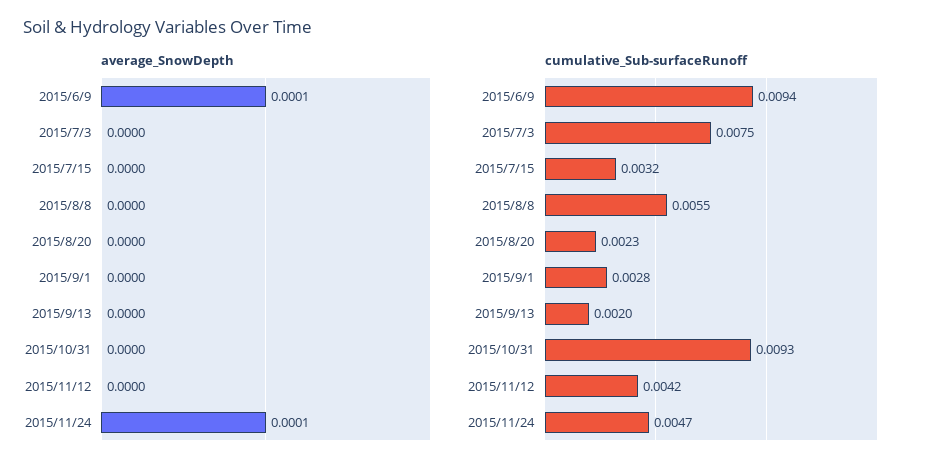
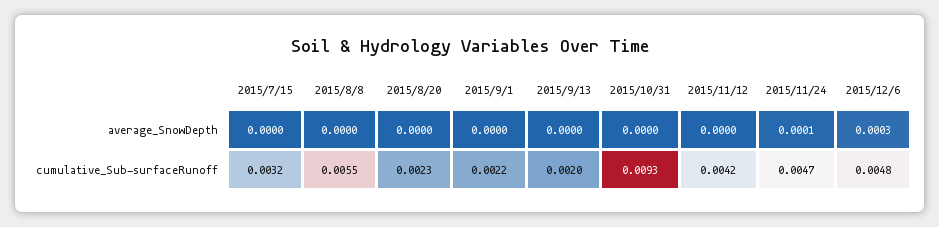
average_SnowDepth, 2015/6/9: 0.0001 -> none
average_SnowDepth, 2015/7/3: 0 -> none
cumulative_Sub-surfaceRunoff, 2015/6/9: 0.0094 -> none
cumulative_Sub-surfaceRunoff, 2015/7/3: 0.0075 -> none
cumulative_Sub-surfaceRunoff, 2015/9/1: 0.0028 -> 0.0022
average_SnowDepth, 2015/12/6: none -> 0.0003
cumulative_Sub-surfaceRunoff, 2015/12/6: none -> 0.0048

